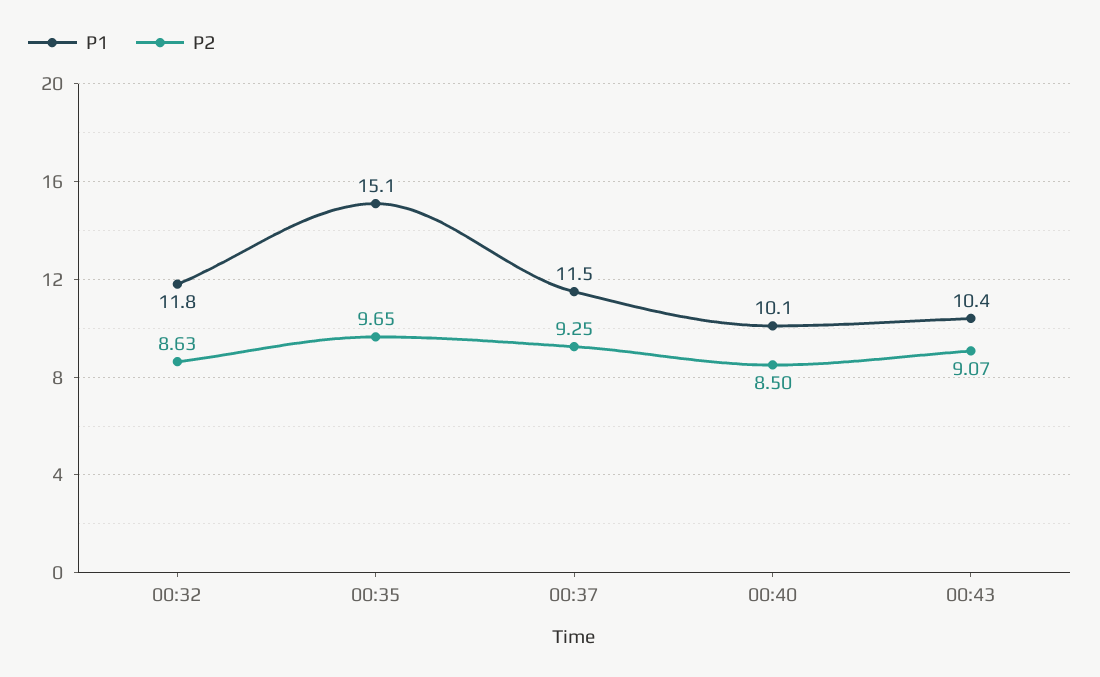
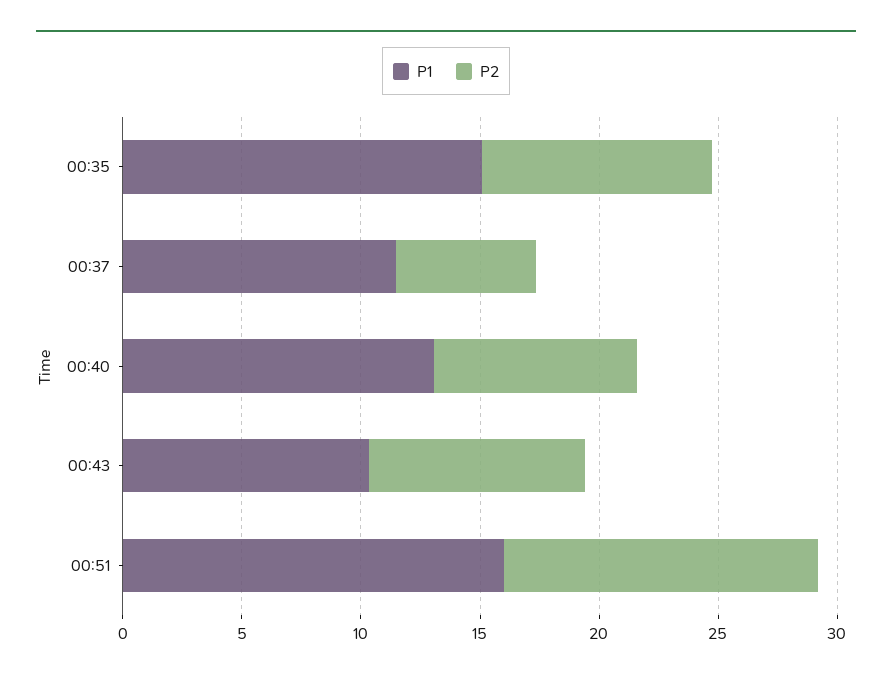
P1, 00:32: 11.8 -> none
P2, 00:32: 8.63 -> none
P2, 00:37: 9.25 -> 6
P1, 00:40: 10.1 -> 13
P1, 00:51: none -> 16
P2, 00:51: none -> 13

